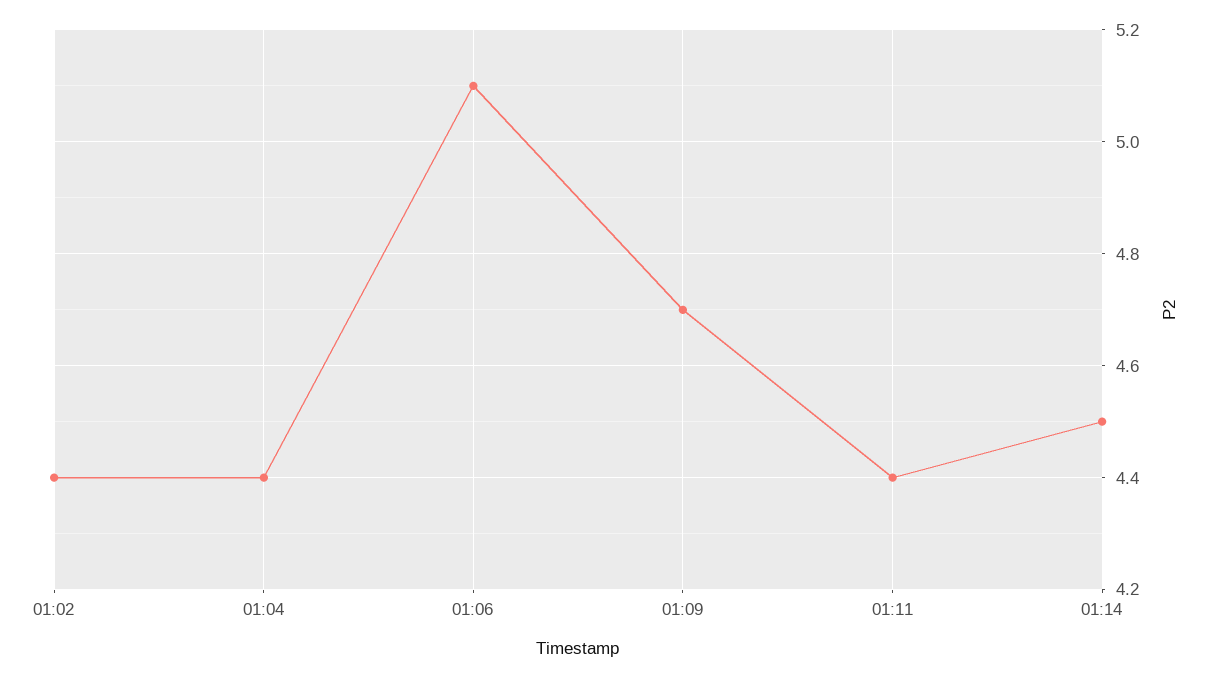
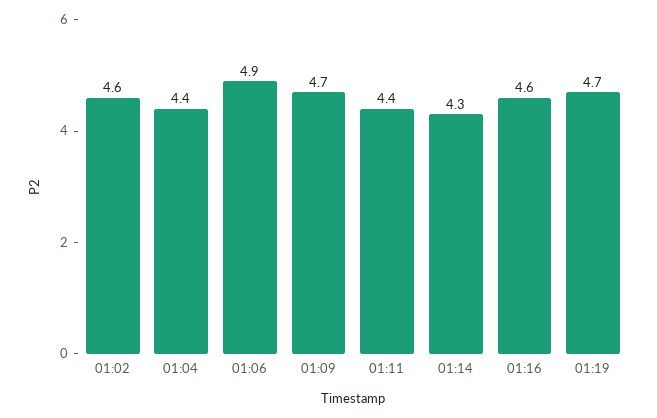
01:02: 4.4 -> 4.6
01:06: 5.1 -> 4.9
01:14: 4.5 -> 4.3
01:16: none -> 4.6
01:19: none -> 4.7

